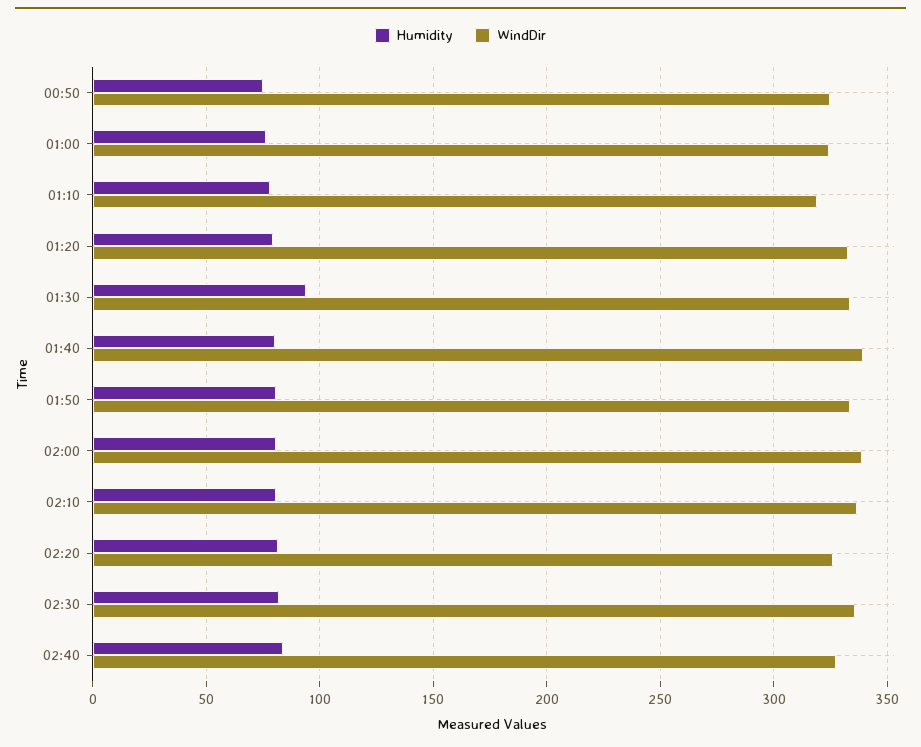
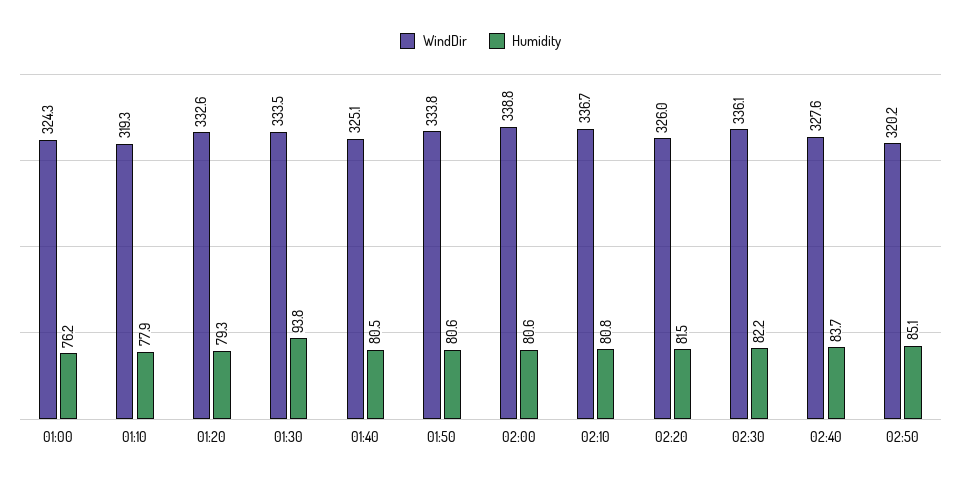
Humidity, 00:50: 75 -> none
WindDir, 00:50: 325 -> none
WindDir, 01:40: 340 -> 325.1
WindDir, 02:50: none -> 320.2
Humidity, 02:50: none -> 85.1

